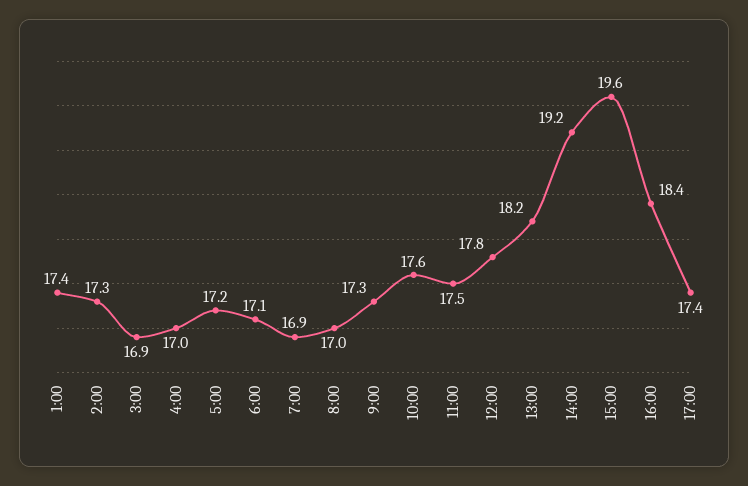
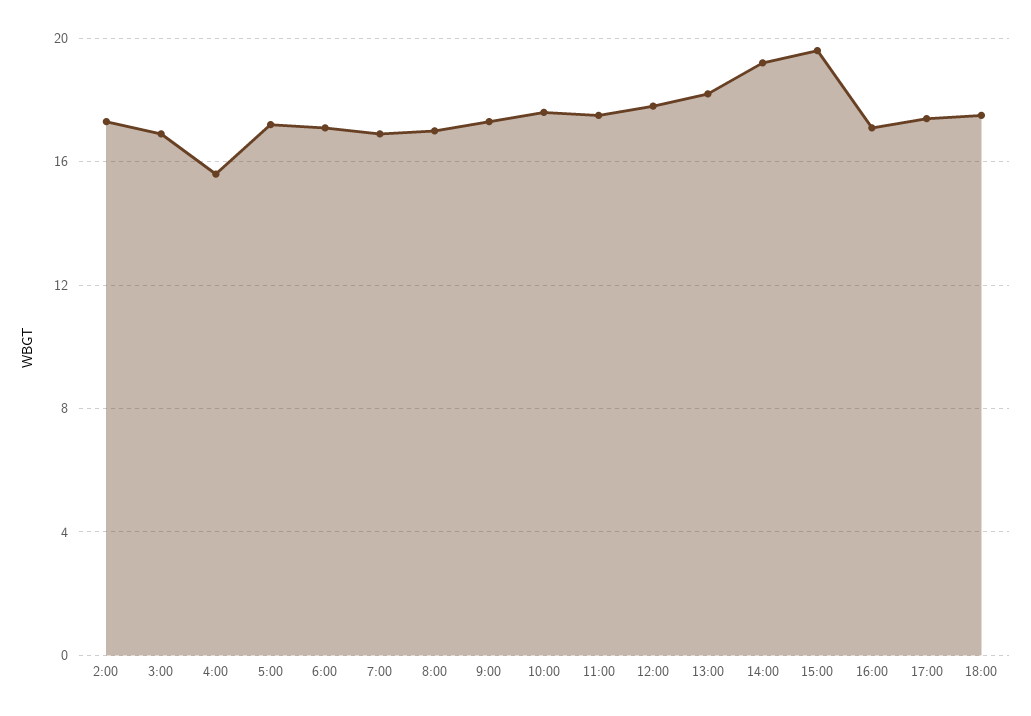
1:00: 17.4 -> none
4:00: 17 -> 15.5
16:00: 18.4 -> 17
18:00: none -> 17.5

